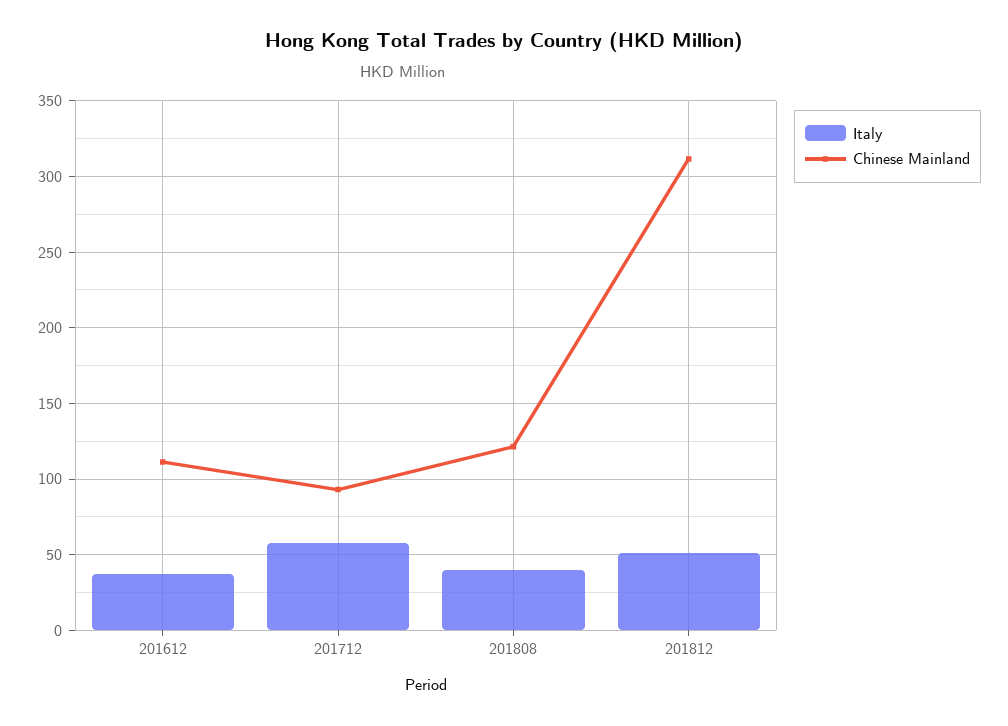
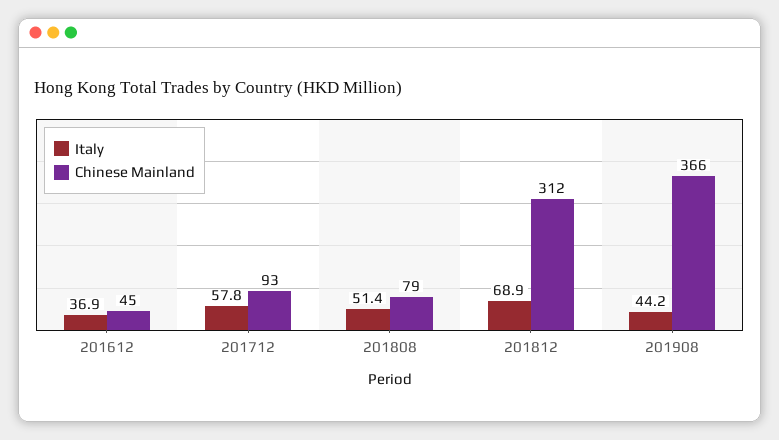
Chinese Mainland, 201612: 110 -> 45
Italy, 201808: 40 -> 51.4
Chinese Mainland, 201808: 120 -> 79
Italy, 201812: 50 -> 68.9
Italy, 201908: none -> 44.2
Chinese Mainland, 201908: none -> 366

